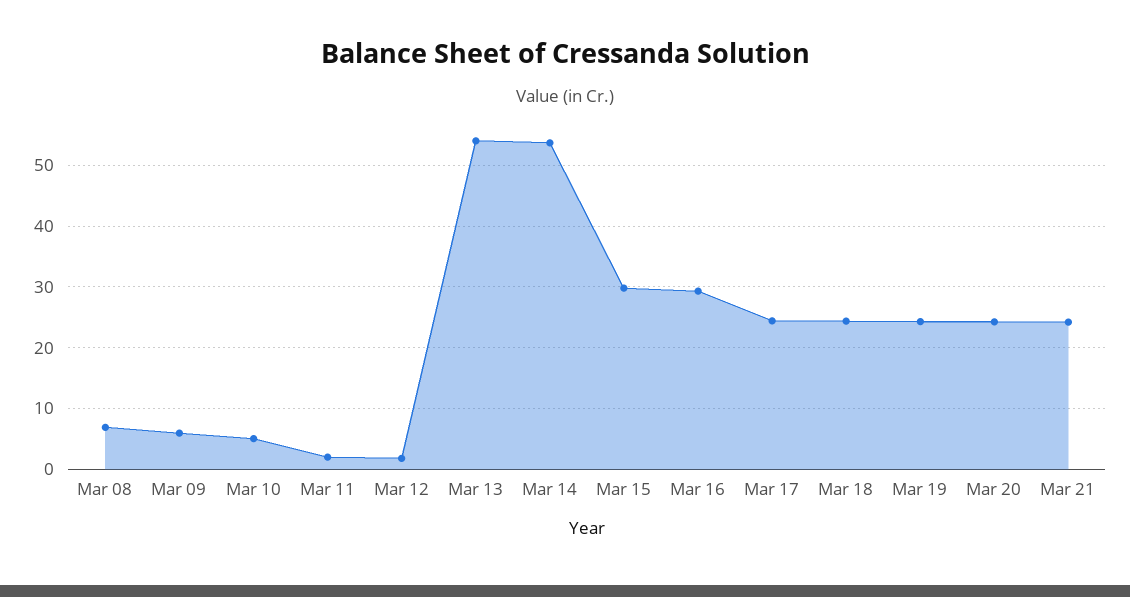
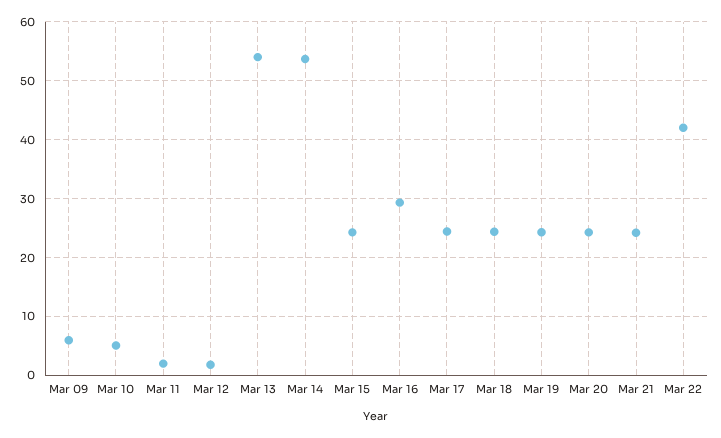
Mar 08: 7 -> none
Mar 15: 30 -> 24
Mar 22: none -> 42

